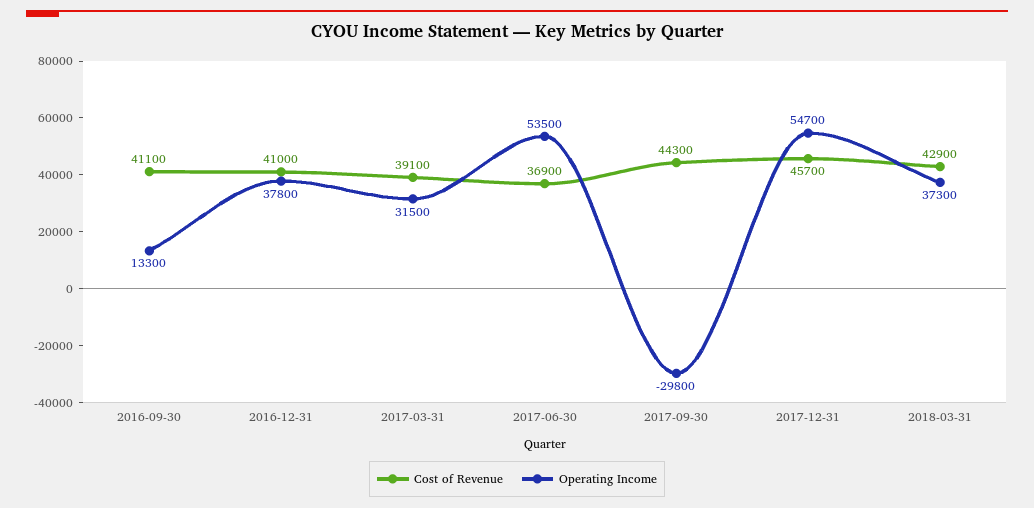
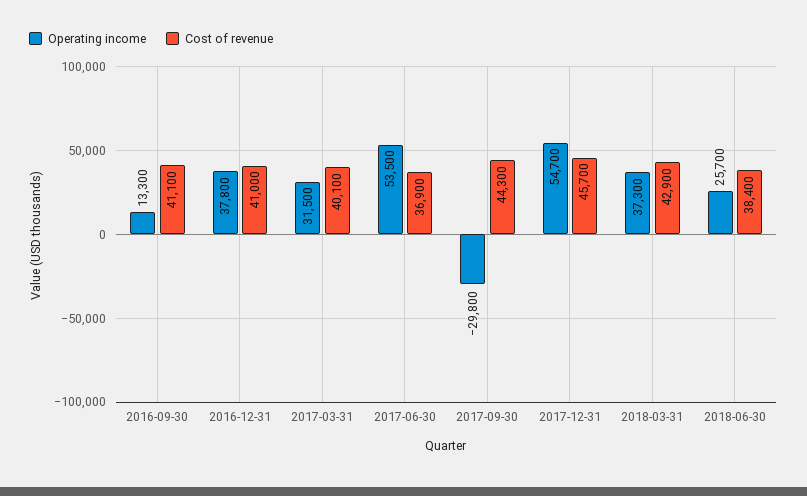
Cost of Revenue, 2017-03-31: 39100 -> 40100
Operating Income, 2018-06-30: none -> 25700
Cost of Revenue, 2018-06-30: none -> 38400

